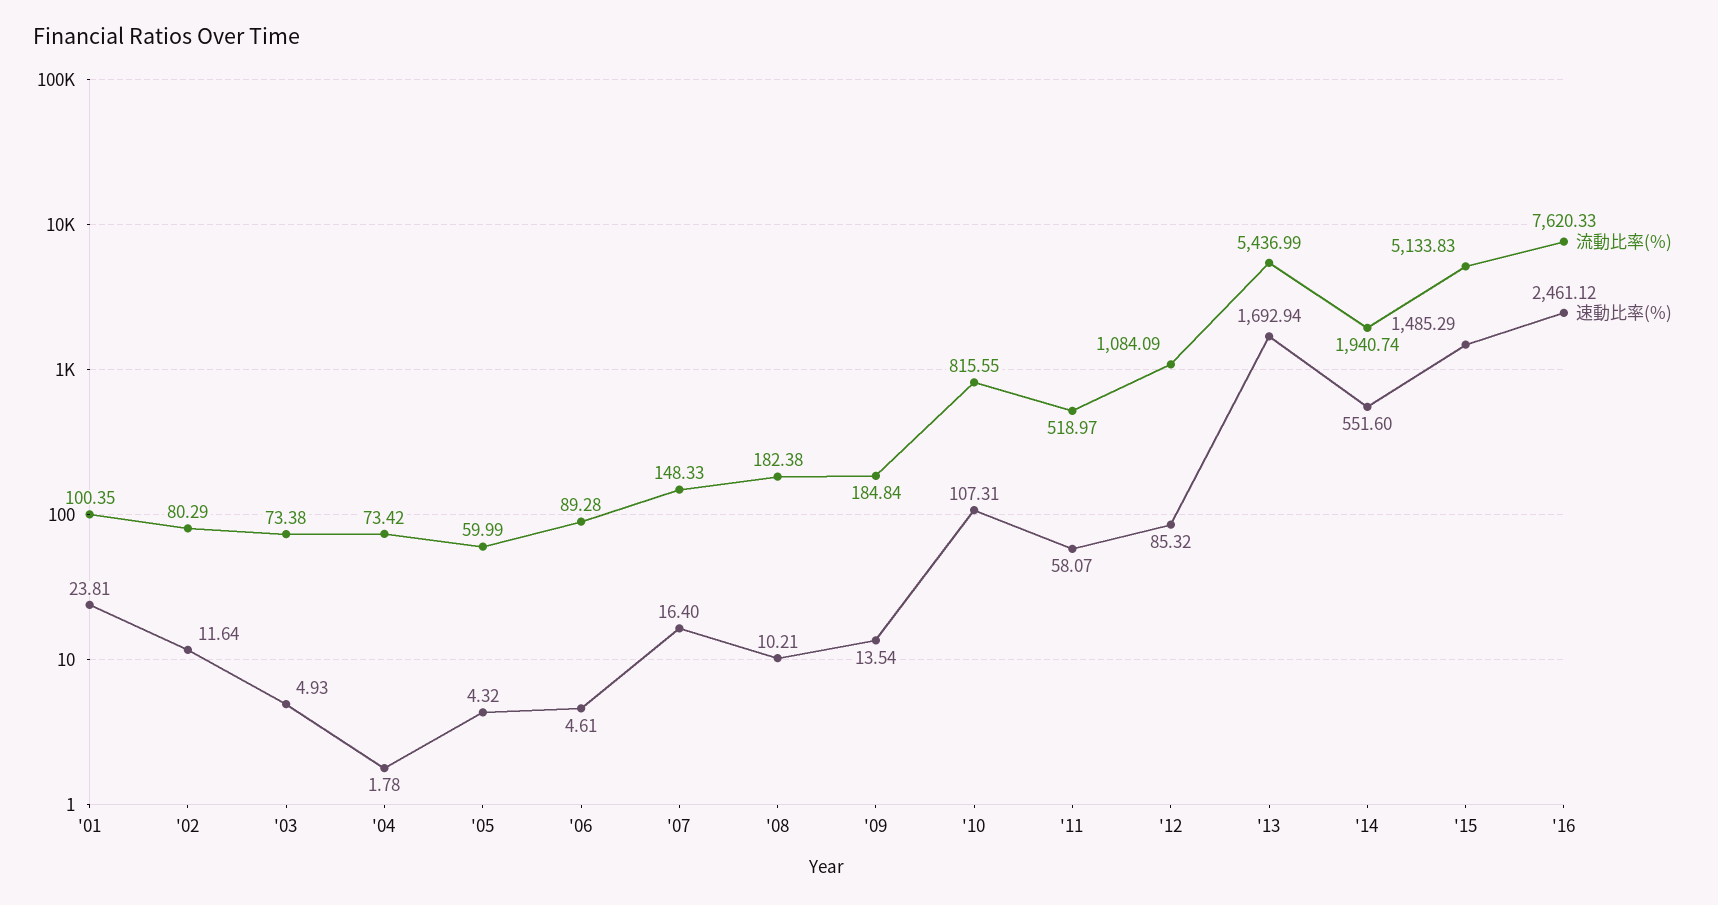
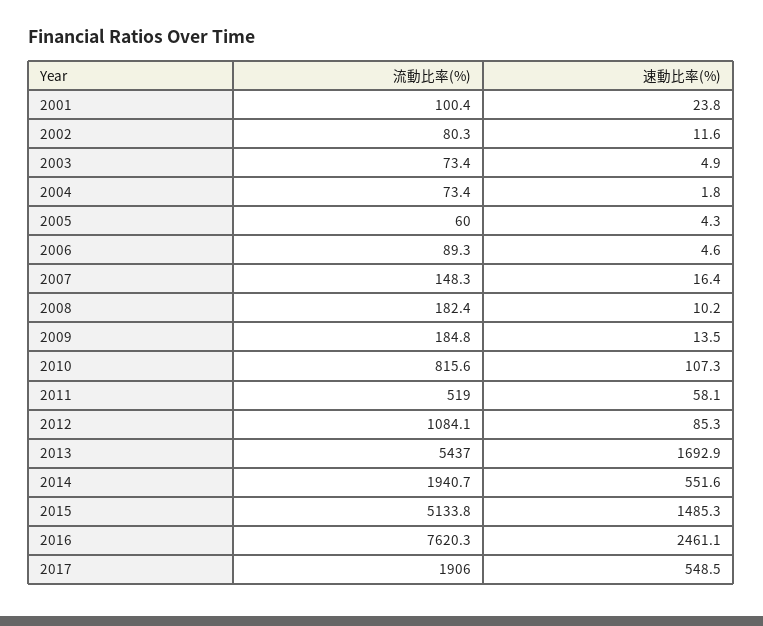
流動比率(%), 2017: none -> 1906
速動比率(%), 2017: none -> 548.5

